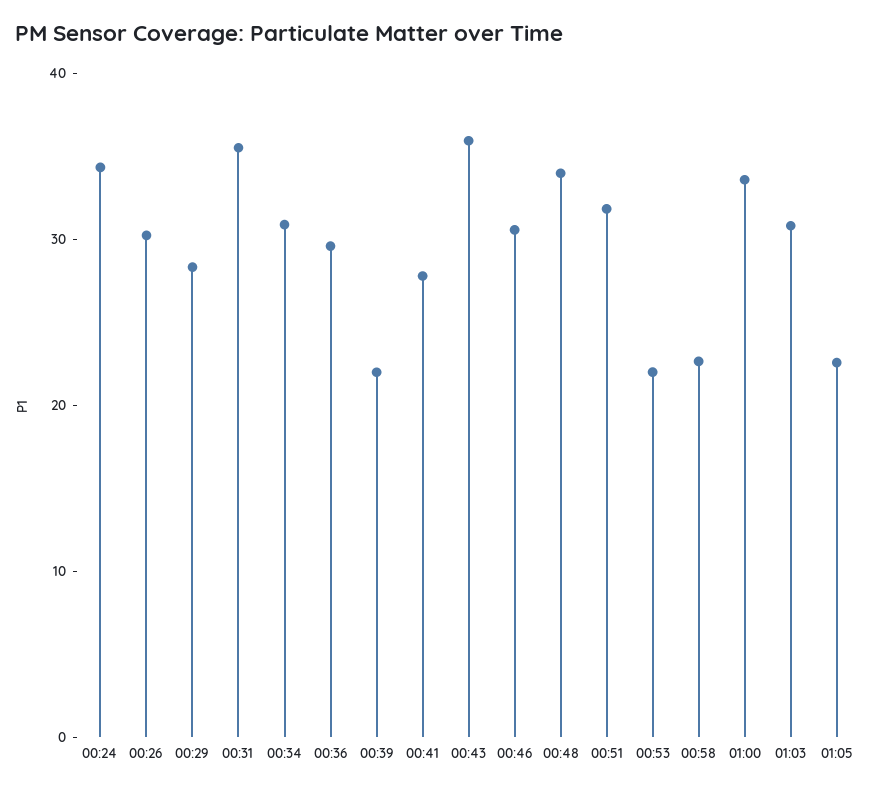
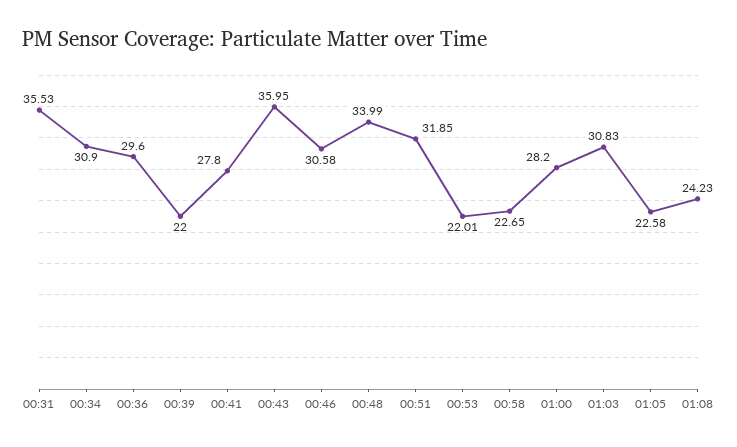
00:24: 34 -> none
00:26: 30 -> none
00:29: 28 -> none
01:00: 34 -> 28.2
01:08: none -> 24.23

